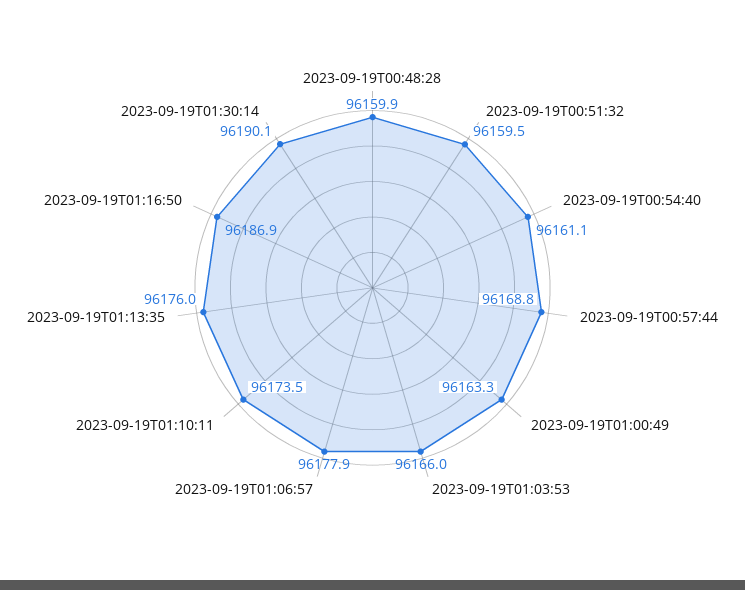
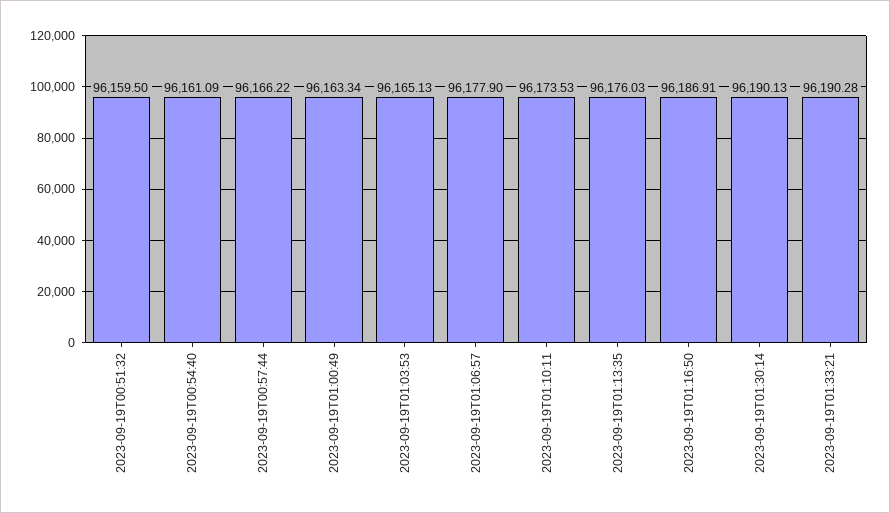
2023-09-19T00:48:28: 96159.9 -> none
2023-09-19T00:57:44: 96168.8 -> 96166.22
2023-09-19T01:03:53: 96166 -> 96165.13
2023-09-19T01:33:21: none -> 96190.28

